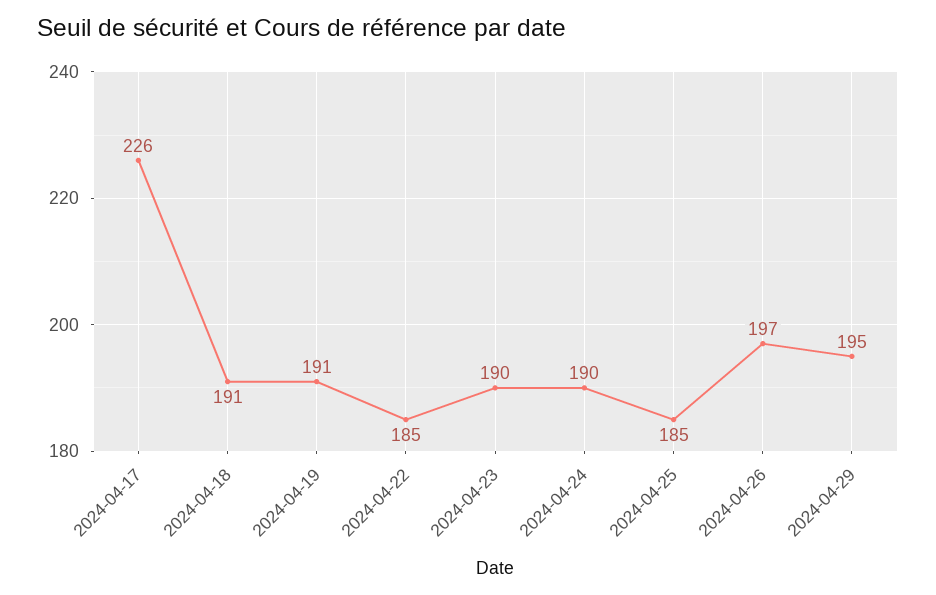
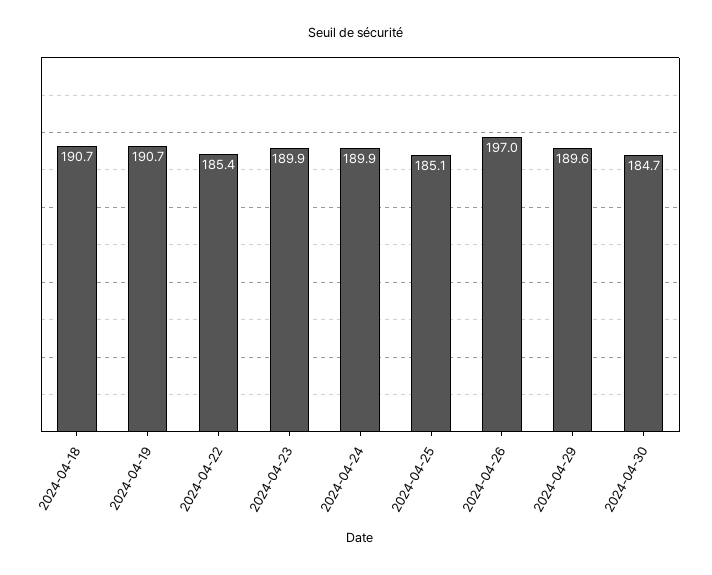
2024-04-17: 226 -> none
2024-04-29: 195 -> 189.6
2024-04-30: none -> 184.7

